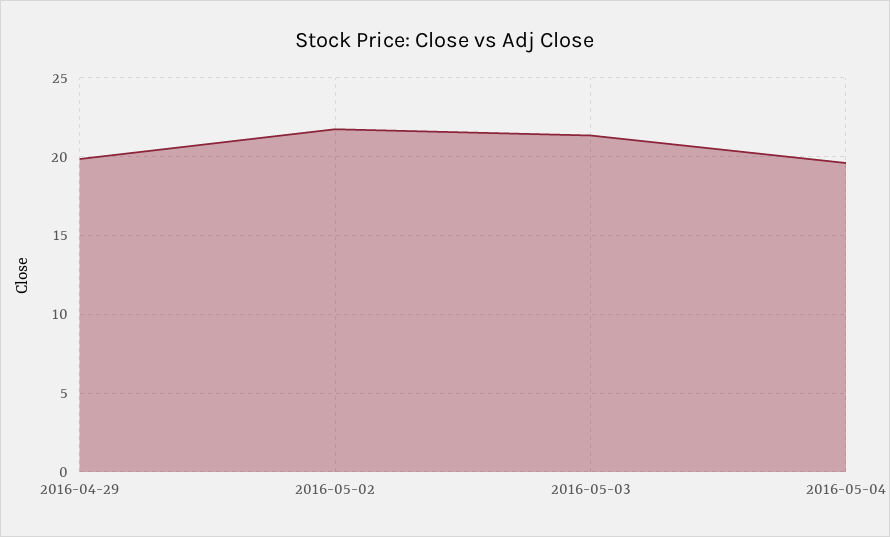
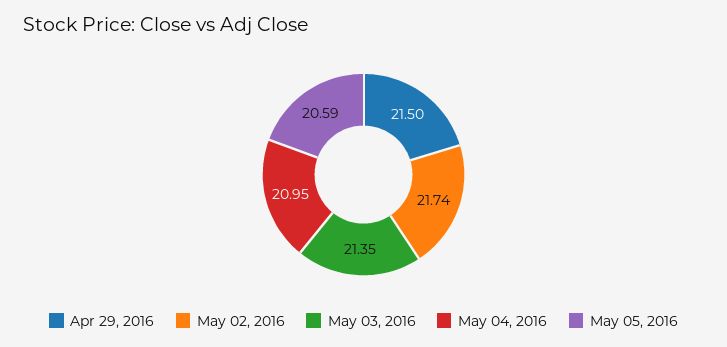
2016-04-29: 20 -> 21.5
2016-05-04: 19.5 -> 20.95
May 05, 2016: none -> 20.59

